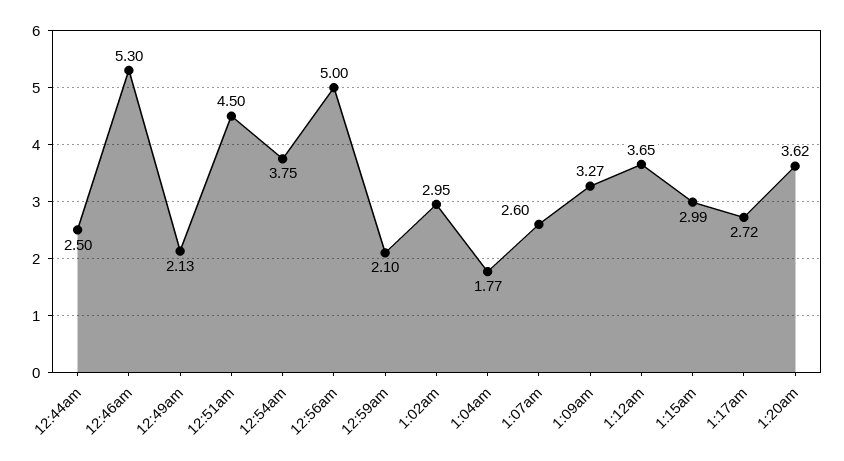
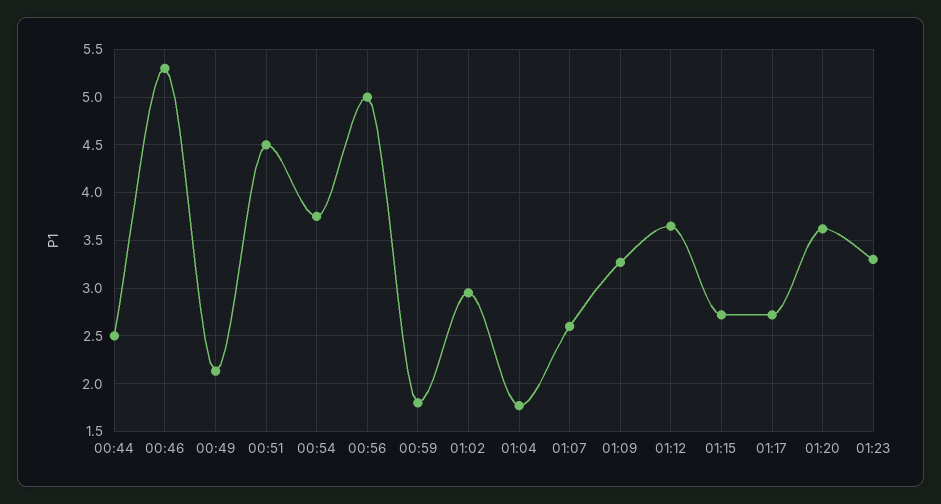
12:59am: 2.1 -> 1.8
1:15am: 2.99 -> 2.7
01:23: none -> 3.3

